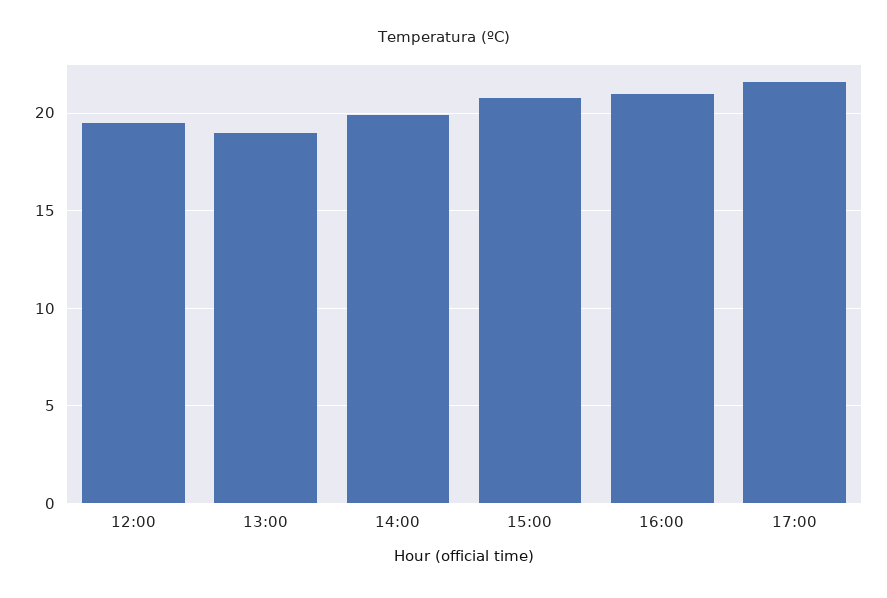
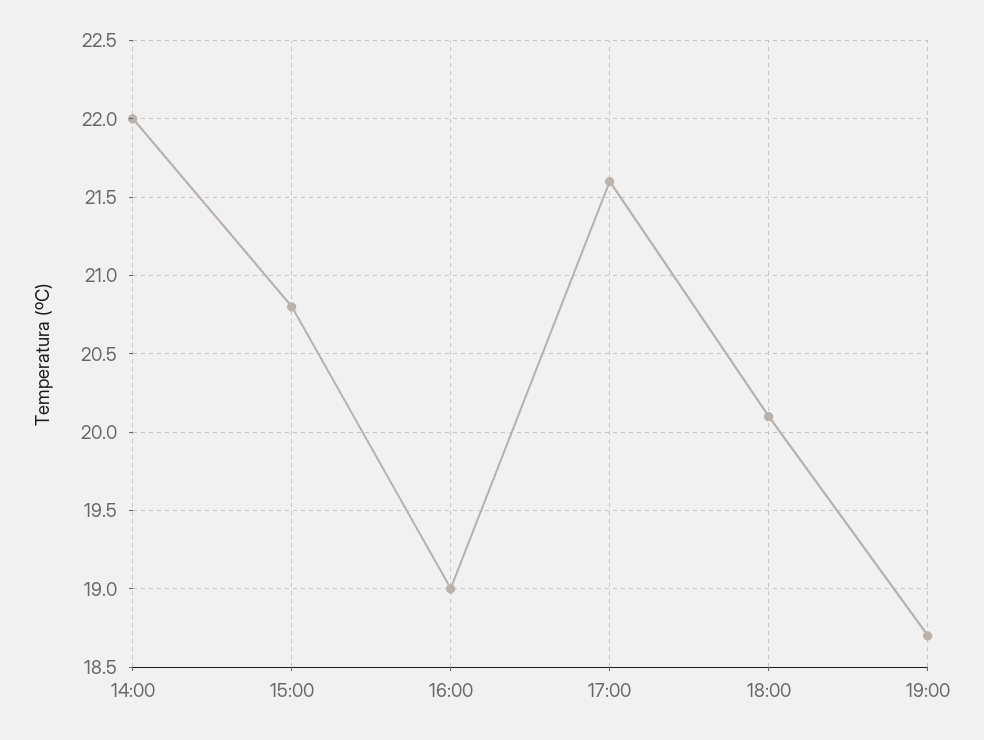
12:00: 19.5 -> none
13:00: 19 -> none
14:00: 20 -> 22
16:00: 21 -> 19
18:00: none -> 20.1
19:00: none -> 18.7

